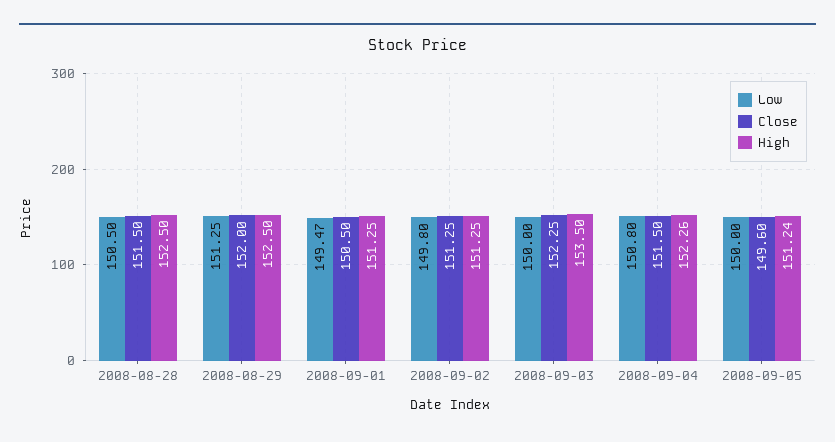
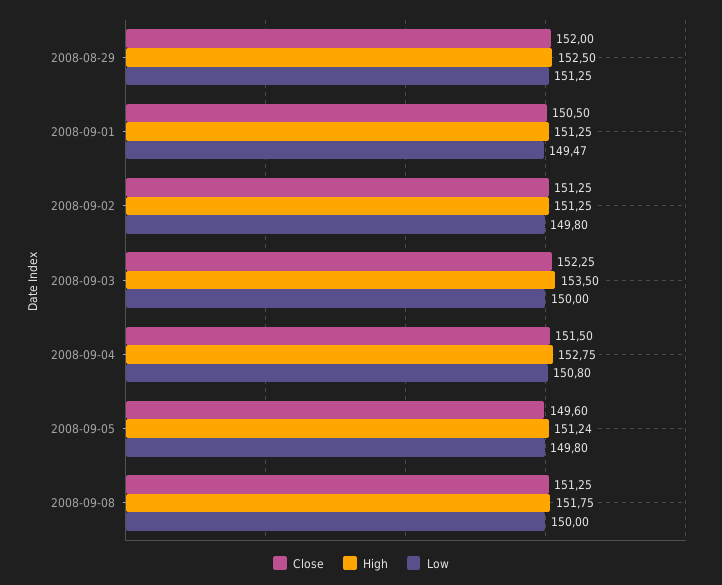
Low, 2008-08-28: 150.5 -> none
Close, 2008-08-28: 151.5 -> none
High, 2008-08-28: 152.5 -> none
High, 2008-09-04: 152.26 -> 152.75
Low, 2008-09-05: 150 -> 149.8
Close, 2008-09-08: none -> 151.25
High, 2008-09-08: none -> 151.75
Low, 2008-09-08: none -> 150

